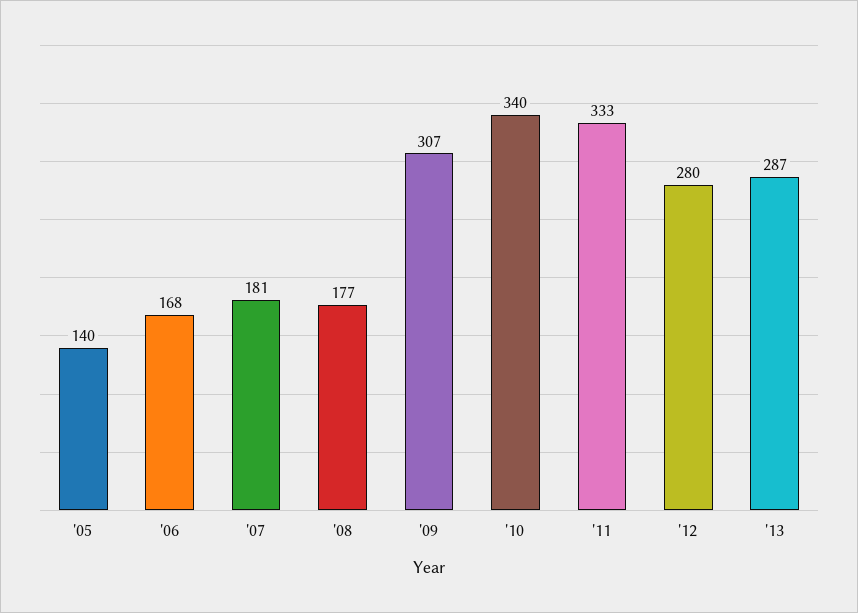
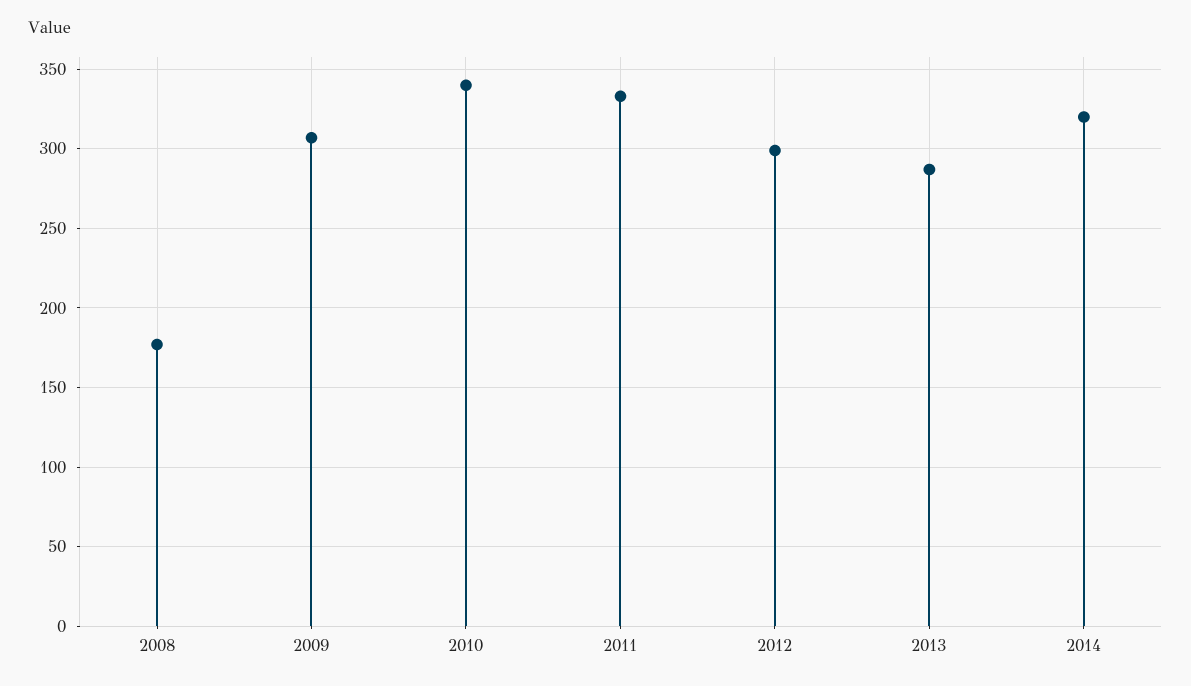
'05: 140 -> none
'06: 168 -> none
'07: 181 -> none
'12: 280 -> 300
2014: none -> 320

